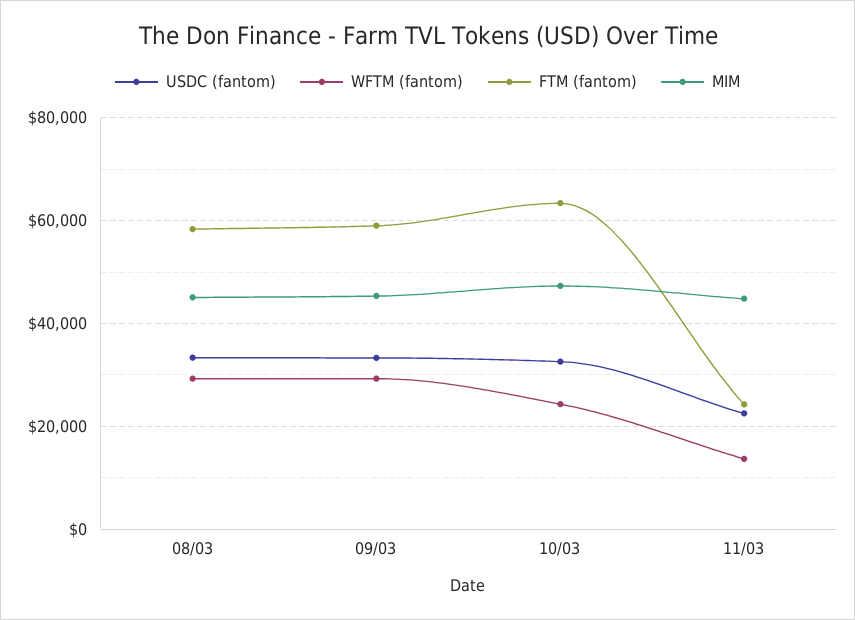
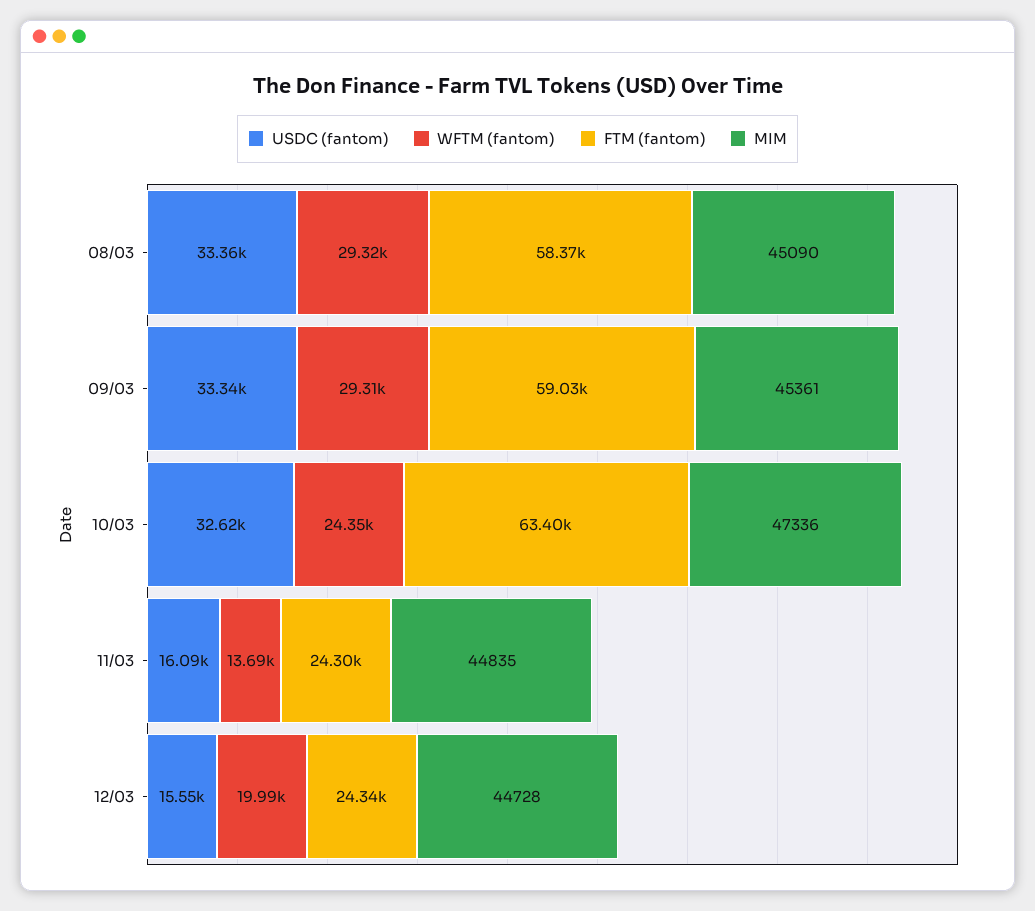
USDC (fantom), 11/03: 22000 -> 16090
USDC (fantom), 12/03: none -> 15550
WFTM (fantom), 12/03: none -> 19990
FTM (fantom), 12/03: none -> 24340
MIM, 12/03: none -> 44728

